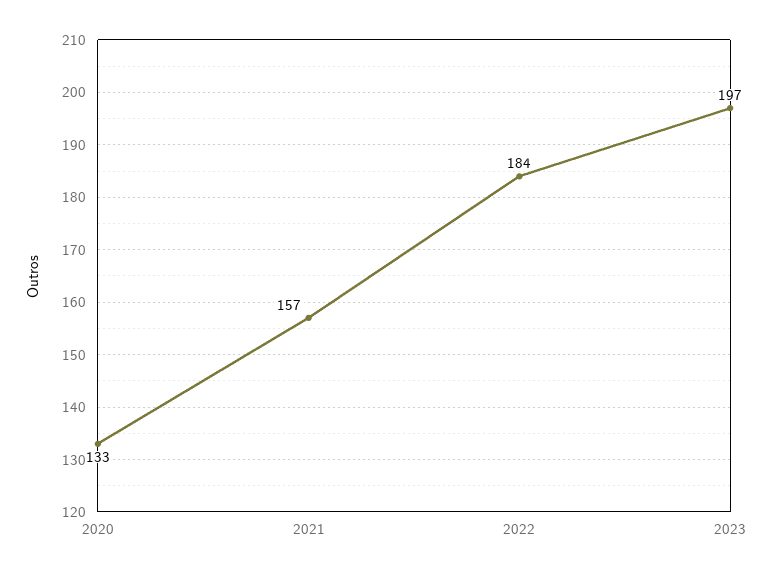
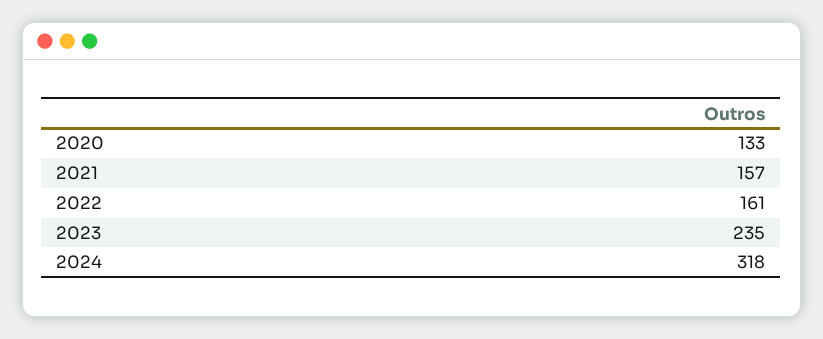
2022: 184 -> 161
2023: 197 -> 235
2024: none -> 318

